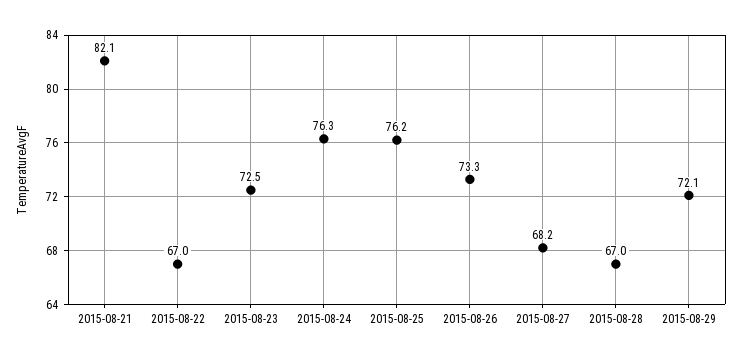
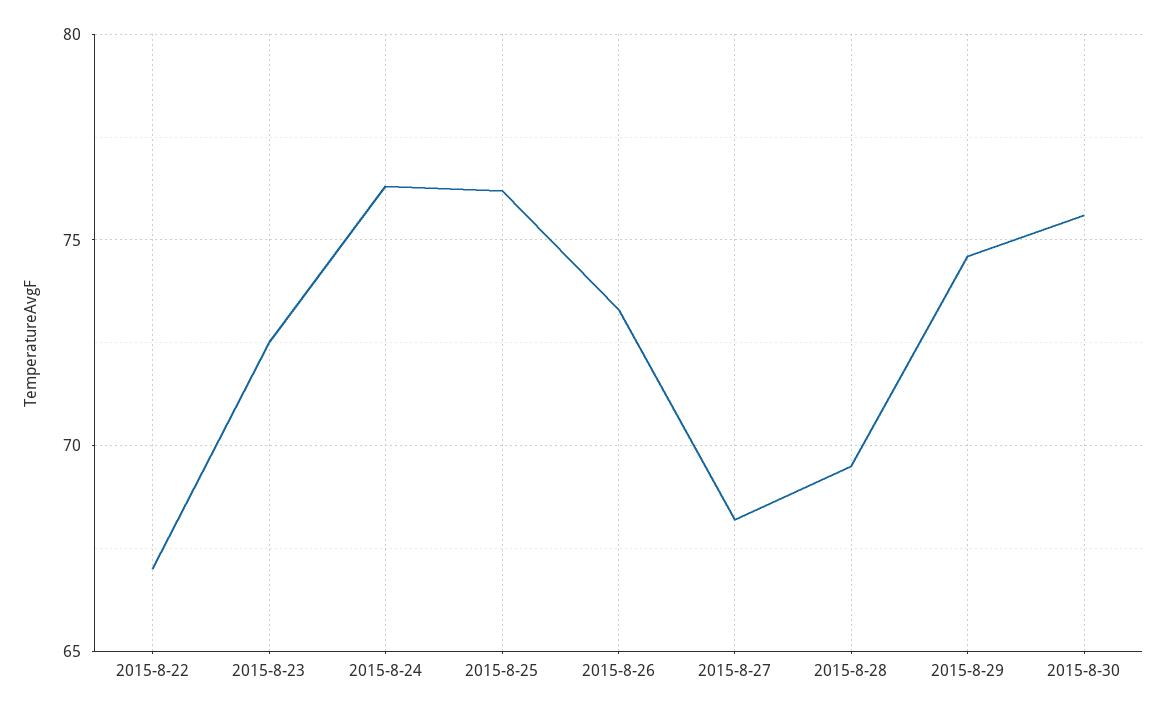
2015-08-21: 82.1 -> none
2015-08-28: 67 -> 69.5
2015-08-29: 72.1 -> 74.5
2015-8-30: none -> 75.5

